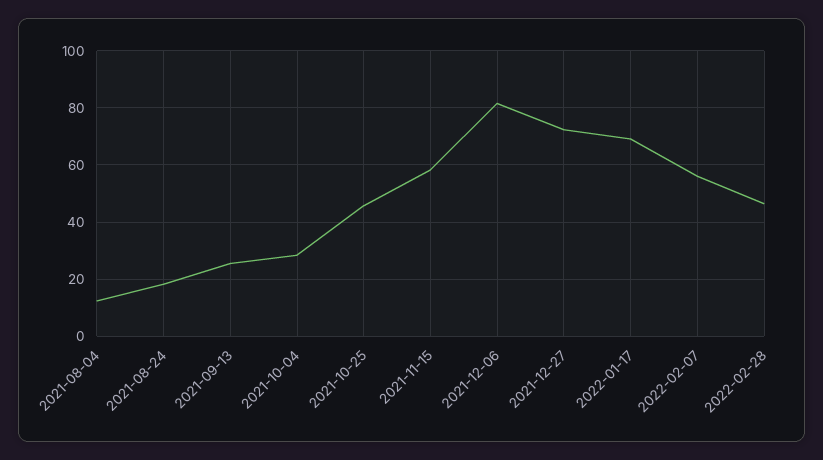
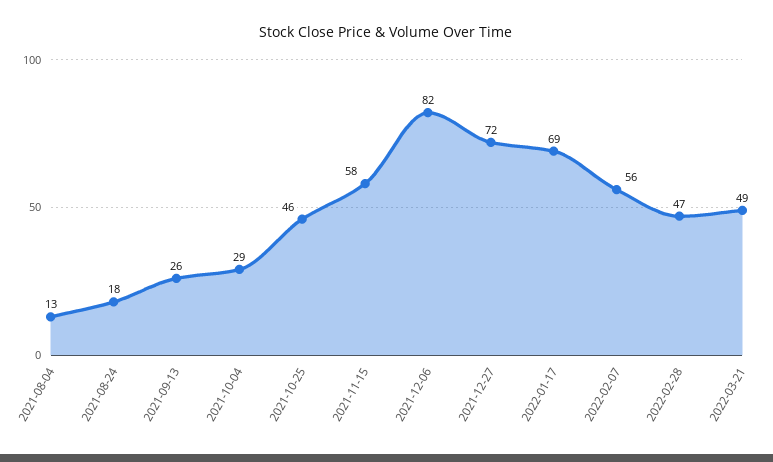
2022-03-21: none -> 49

